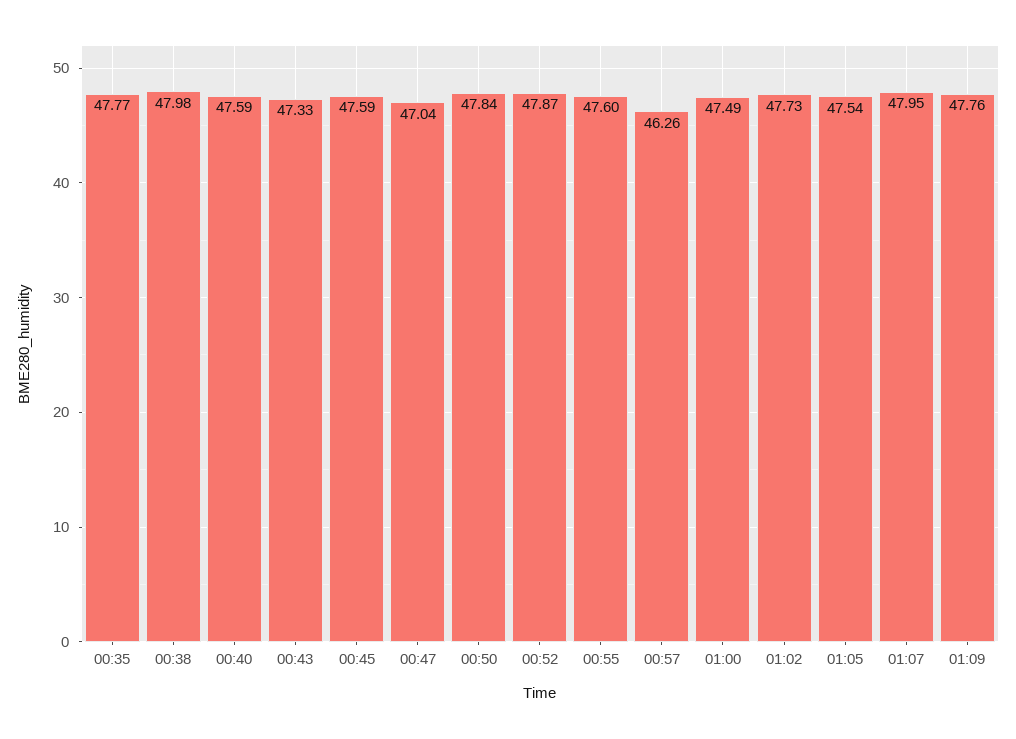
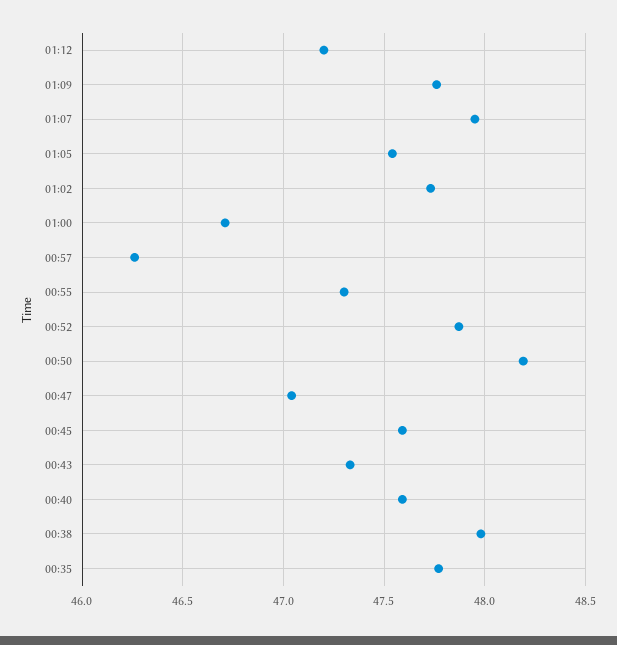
00:50: 47.84 -> 48.2
00:55: 47.6 -> 47.3
01:00: 47.49 -> 46.7
01:12: none -> 47.2

